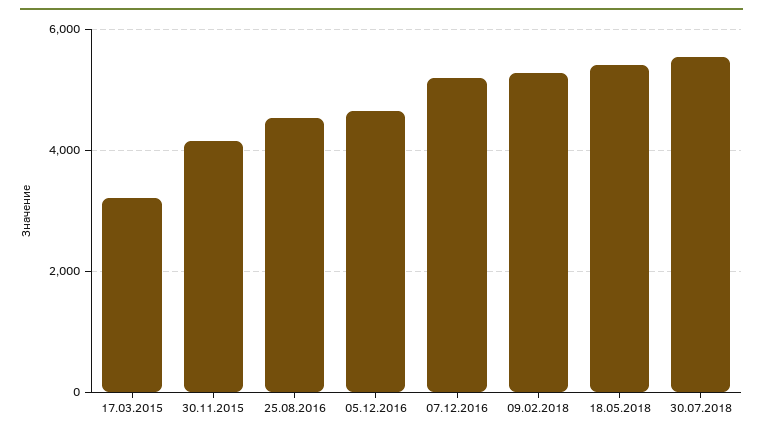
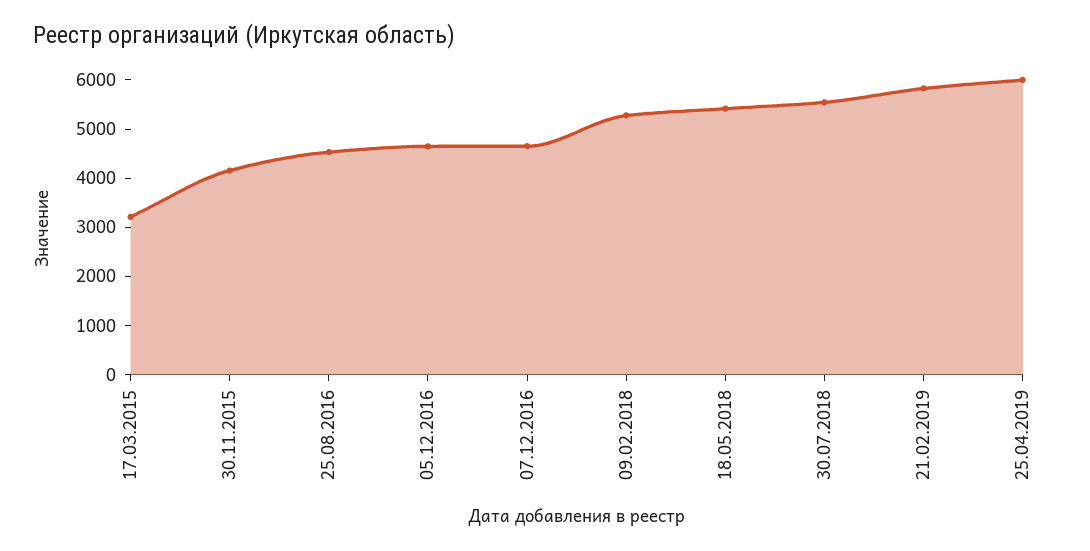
07.12.2016: 5200 -> 4600
21.02.2019: none -> 5800
25.04.2019: none -> 6000

